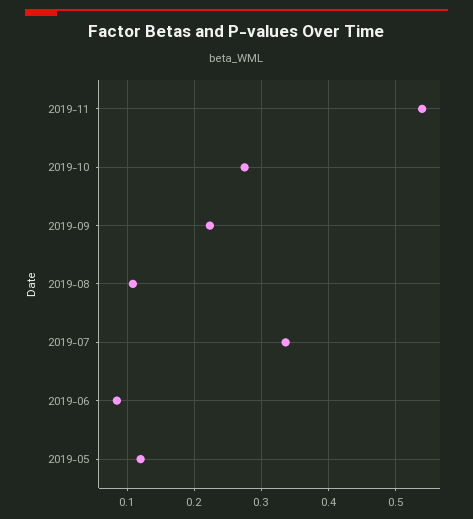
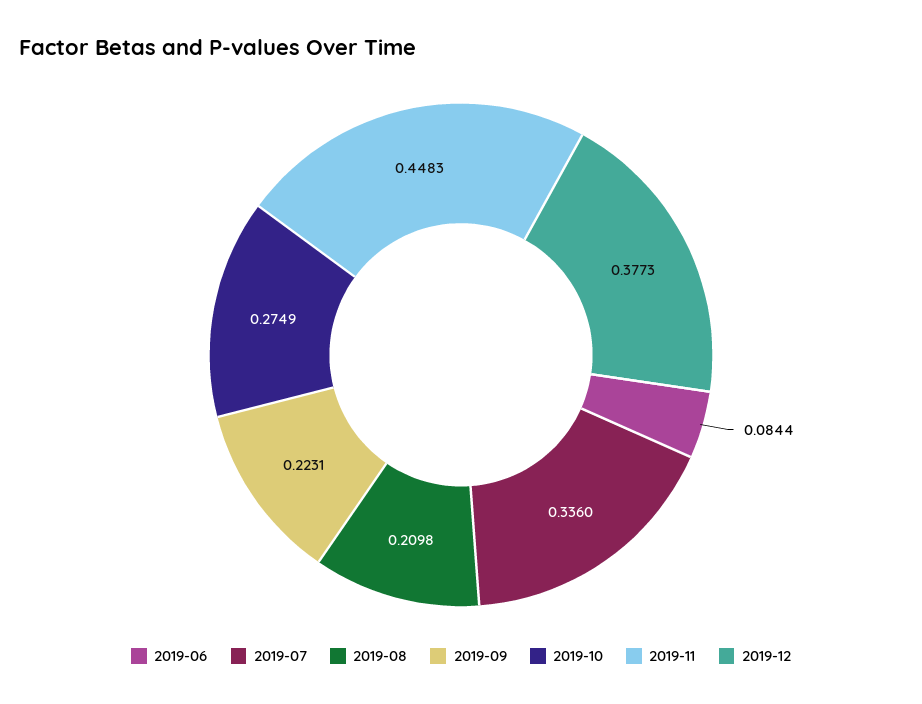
2019-11: 0.54 -> 0.4483
2019-08: 0.11 -> 0.2098
2019-05: 0.12 -> none
2019-12: none -> 0.3773

